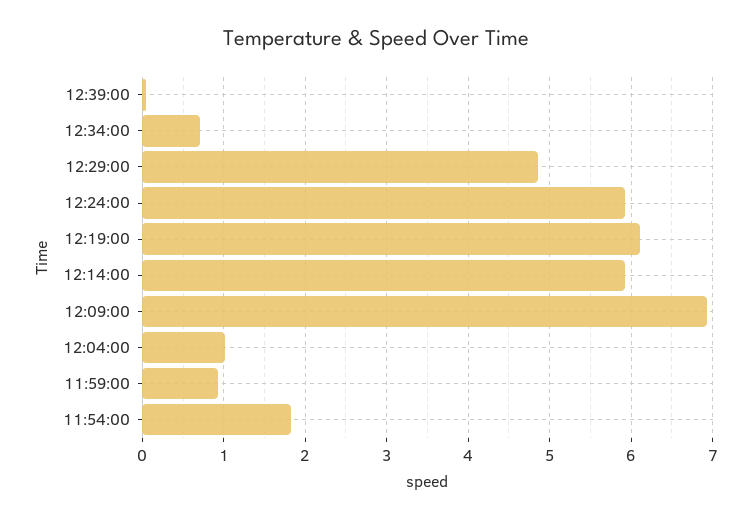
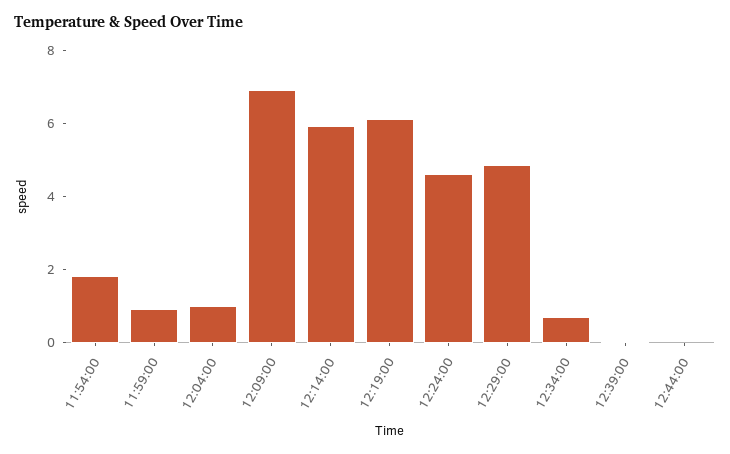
12:24:00: 5.9 -> 4.5
12:44:00: none -> 0

